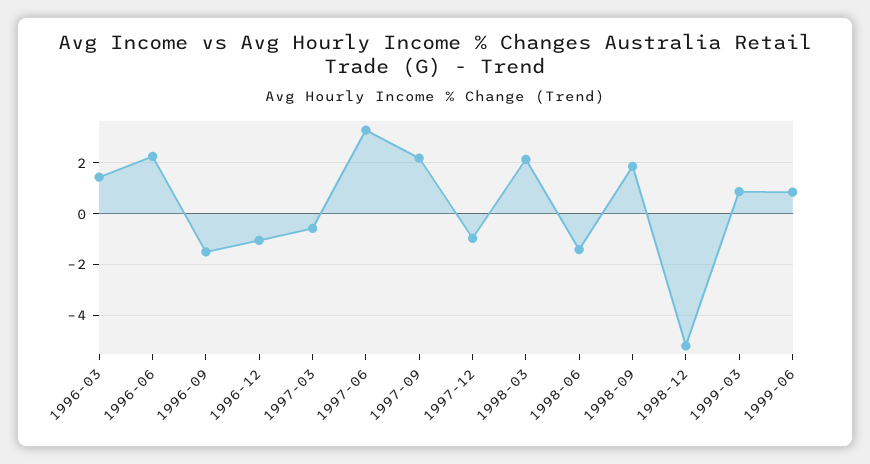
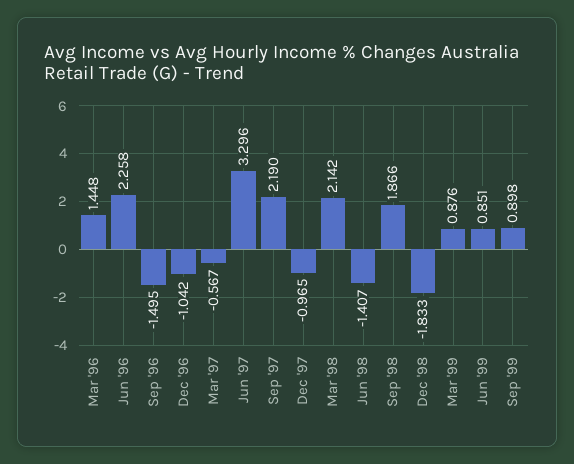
1998-12: -5.25 -> -1.833
Sep '99: none -> 0.898

